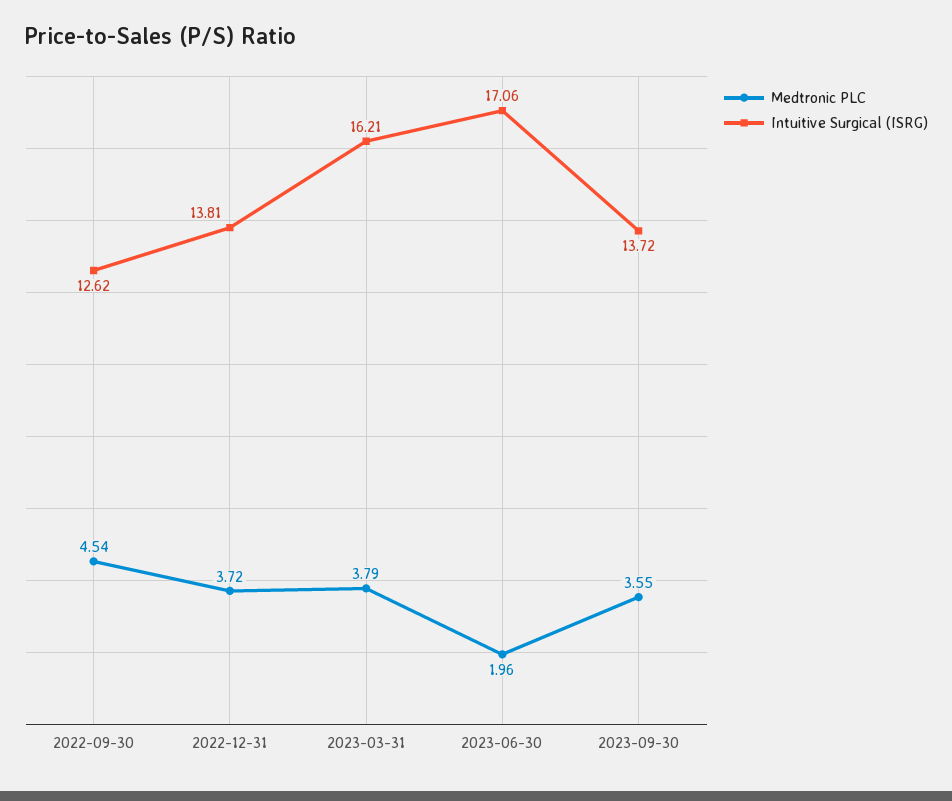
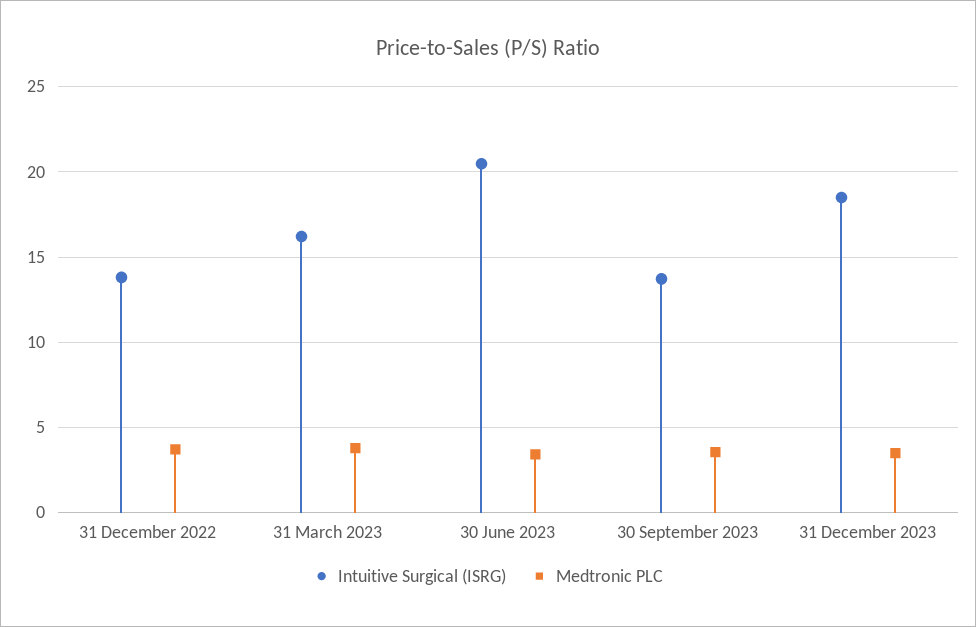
Medtronic PLC, 2022-09-30: 4.54 -> none
Intuitive Surgical (ISRG), 2022-09-30: 12.62 -> none
Medtronic PLC, 2023-06-30: 1.96 -> 3.5
Intuitive Surgical (ISRG), 2023-06-30: 17.06 -> 20.5
Intuitive Surgical (ISRG), 31 December 2023: none -> 18.5
Medtronic PLC, 31 December 2023: none -> 3.5

